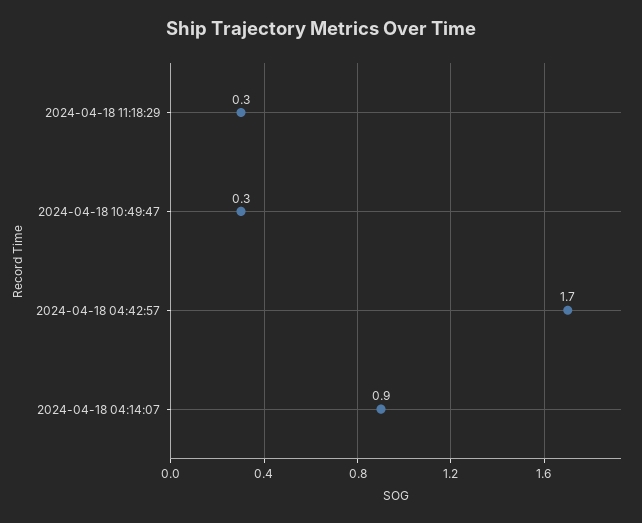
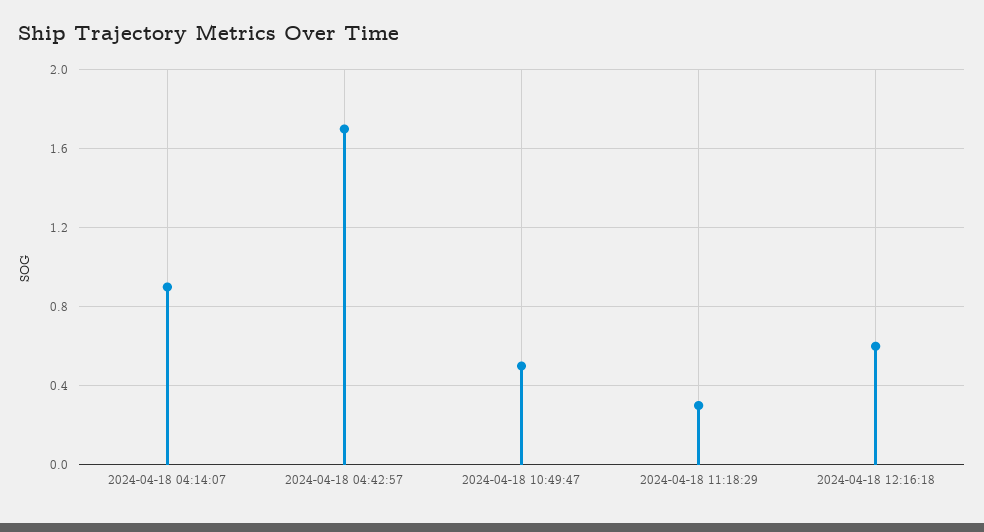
2024-04-18 10:49:47: 0.3 -> 0.5
2024-04-18 12:16:18: none -> 0.6

